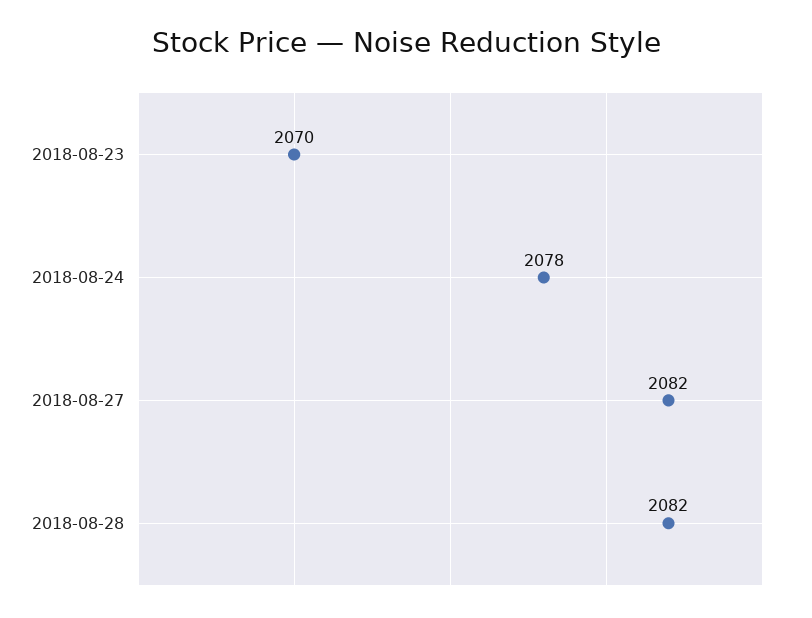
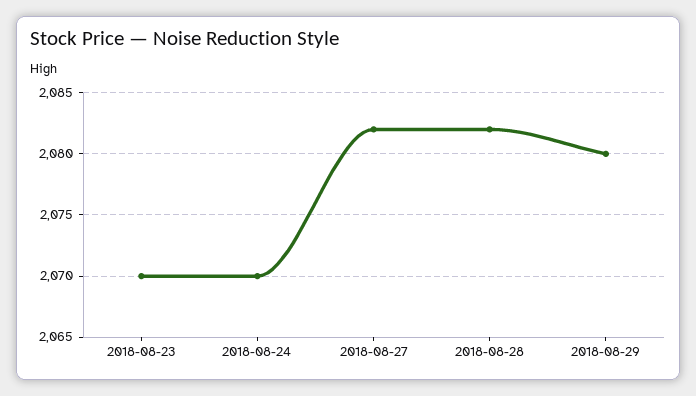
2018-08-24: 2078 -> 2070
2018-08-29: none -> 2080

